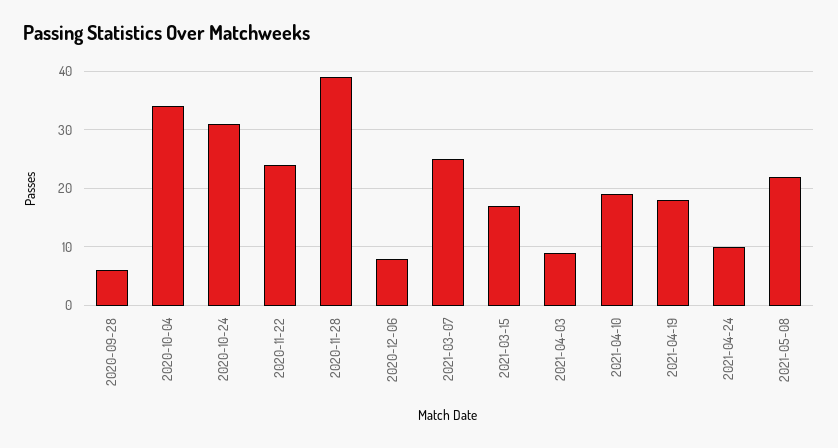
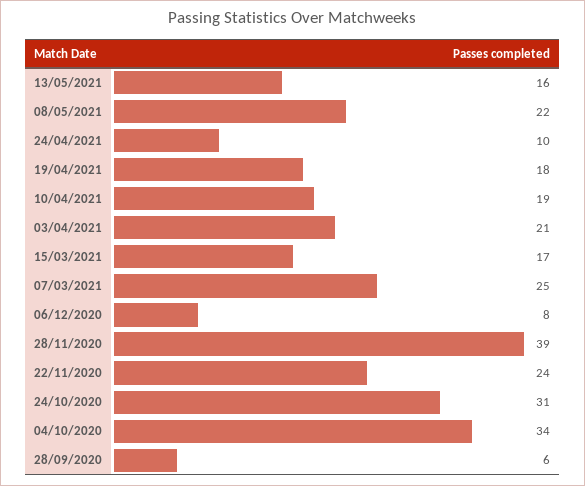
2021-04-03: 10 -> 21
13/05/2021: none -> 16

